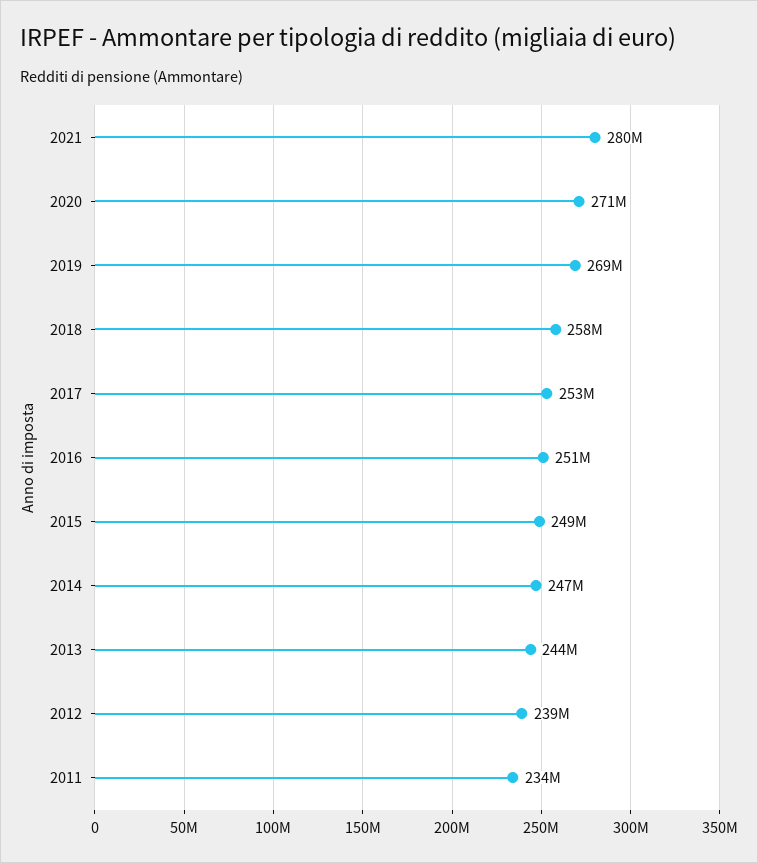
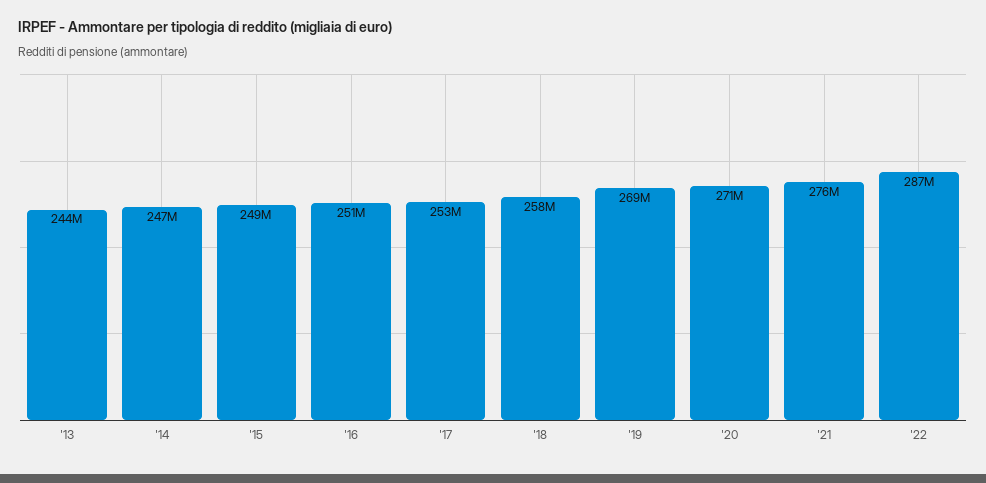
2021: 280000000 -> 276000000
2012: 239000000 -> none
2011: 234000000 -> none
'22: none -> 287000000

